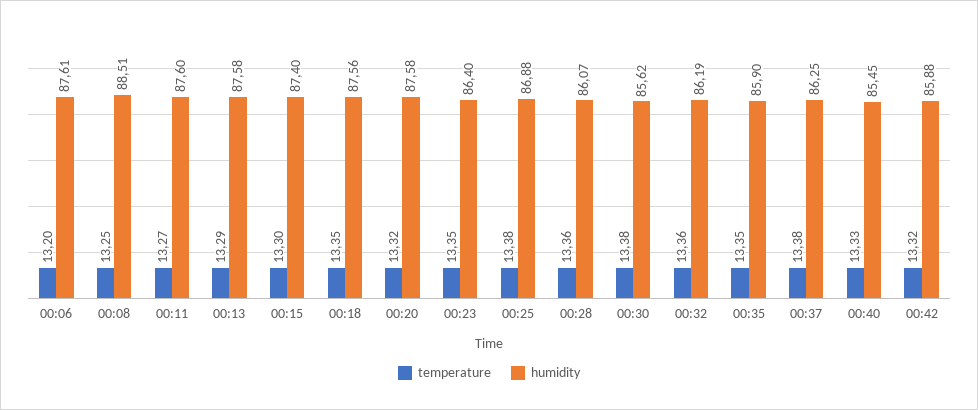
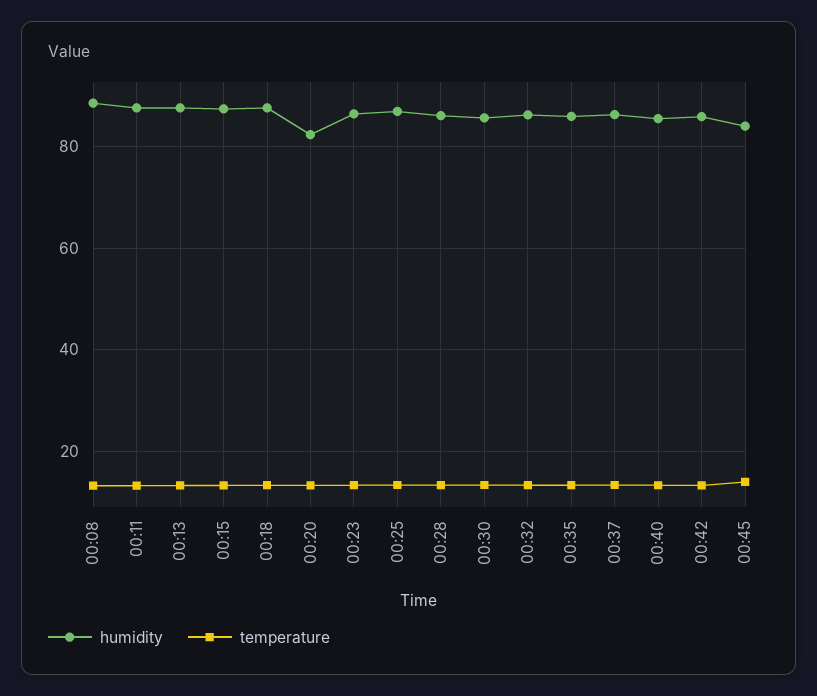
temperature, 00:06: 13.2 -> none
humidity, 00:06: 87.61 -> none
humidity, 00:20: 87.58 -> 82
humidity, 00:45: none -> 84
temperature, 00:45: none -> 14

